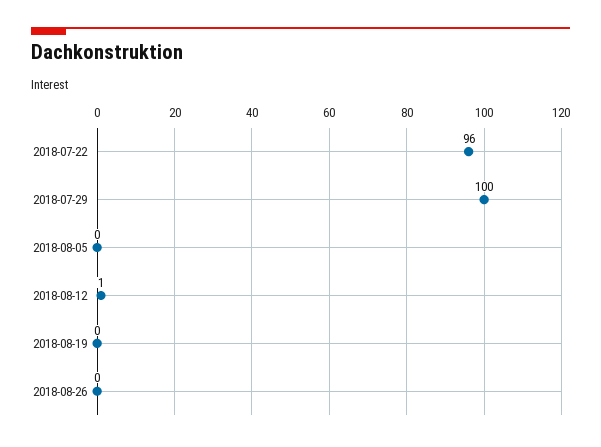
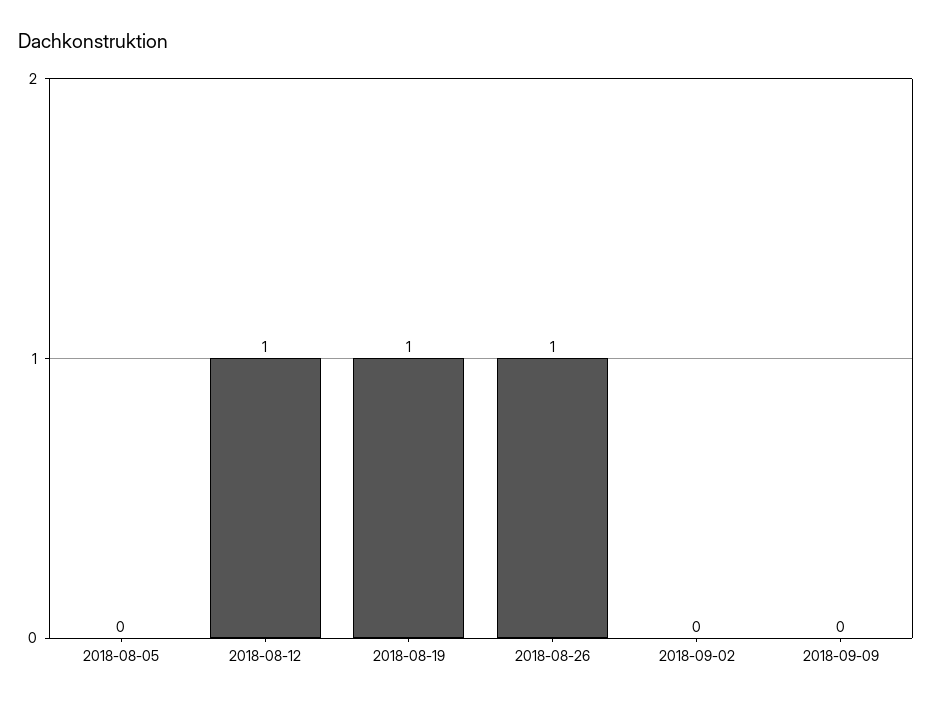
2018-07-22: 96 -> none
2018-07-29: 100 -> none
2018-08-19: 0 -> 1
2018-08-26: 0 -> 1
2018-09-02: none -> 0
2018-09-09: none -> 0

